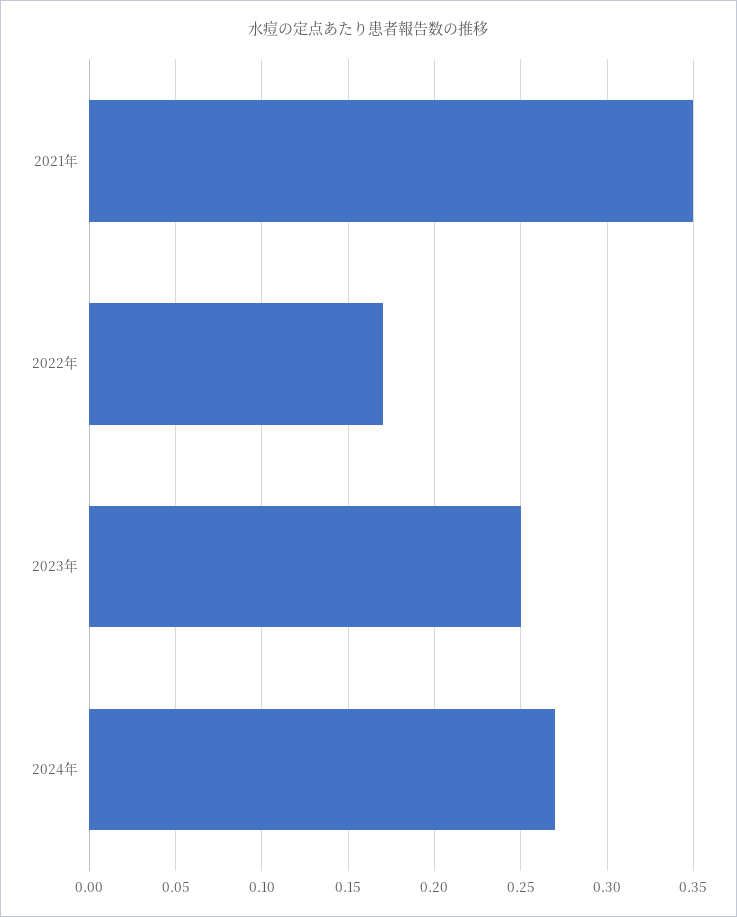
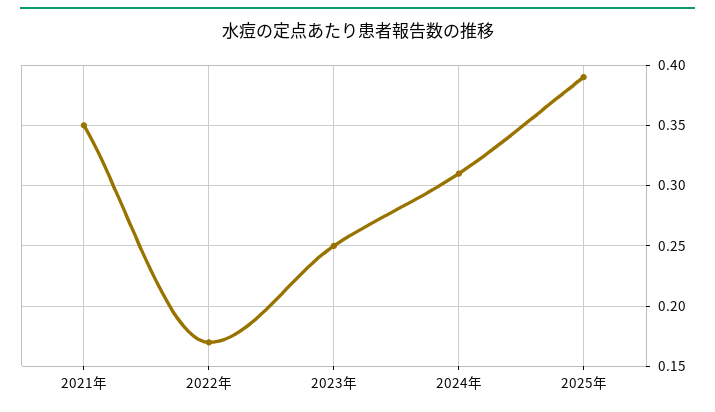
2024年: 0.27 -> 0.31
2025年: none -> 0.39

